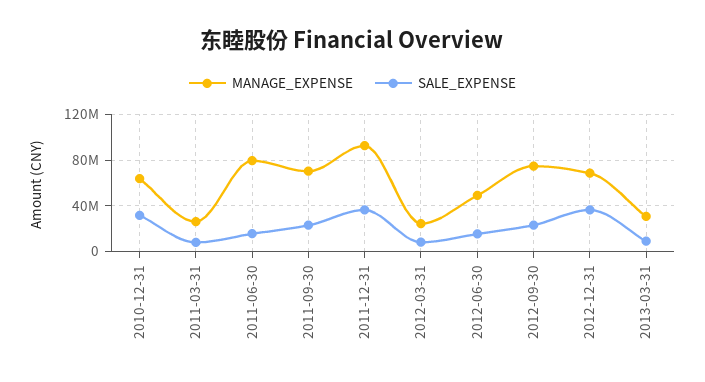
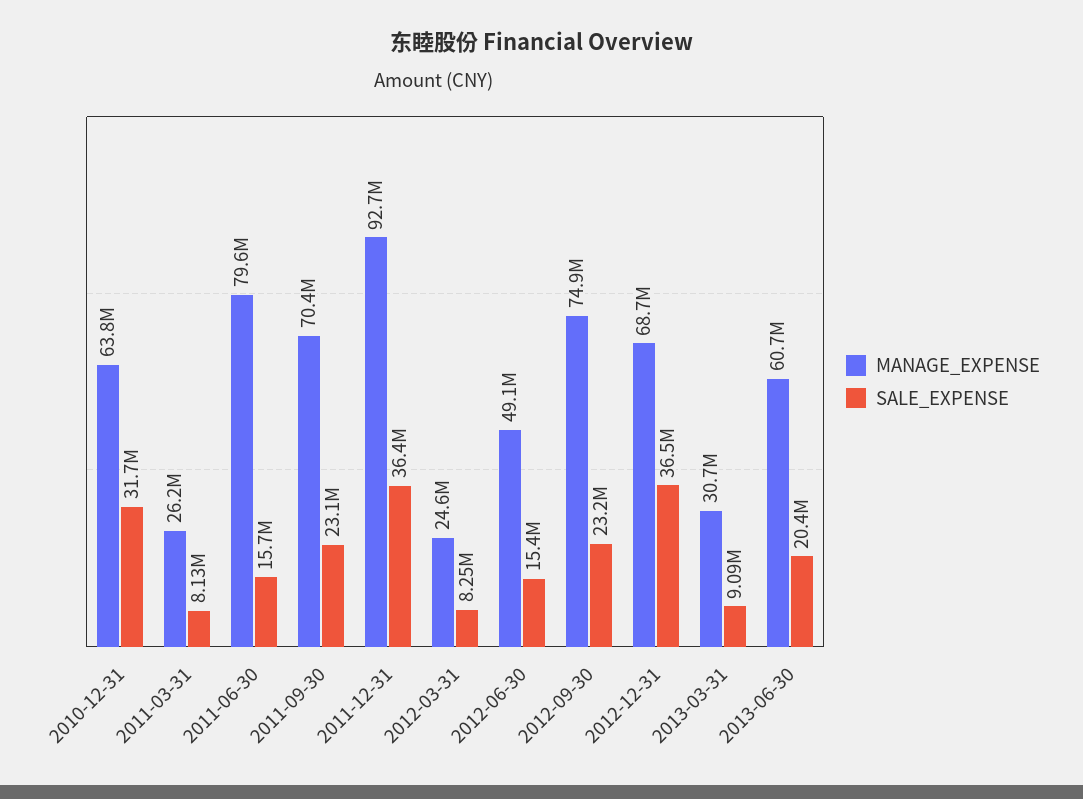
MANAGE_EXPENSE, 2013-06-30: none -> 60700000
SALE_EXPENSE, 2013-06-30: none -> 20400000

